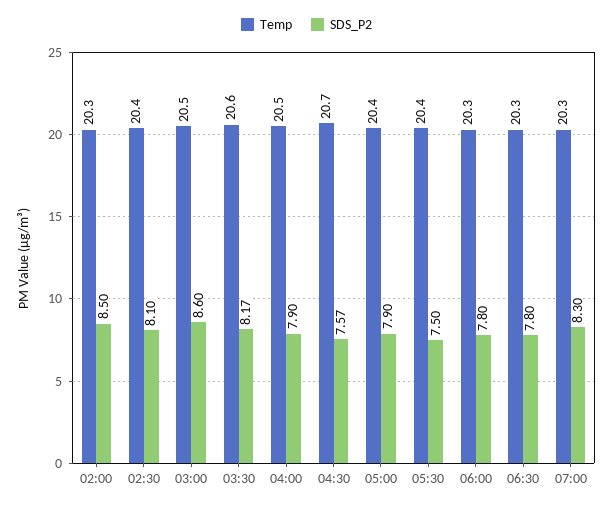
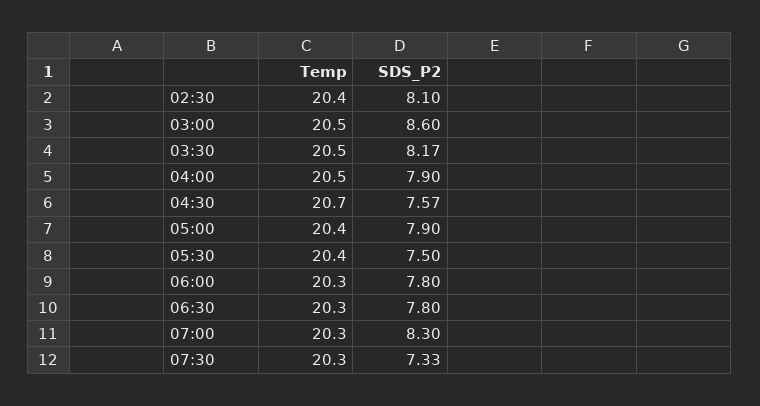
Temp, 02:00: 20.3 -> none
SDS_P2, 02:00: 8.5 -> none
Temp, 03:30: 20.6 -> 20.5
Temp, 07:30: none -> 20.3
SDS_P2, 07:30: none -> 7.33

